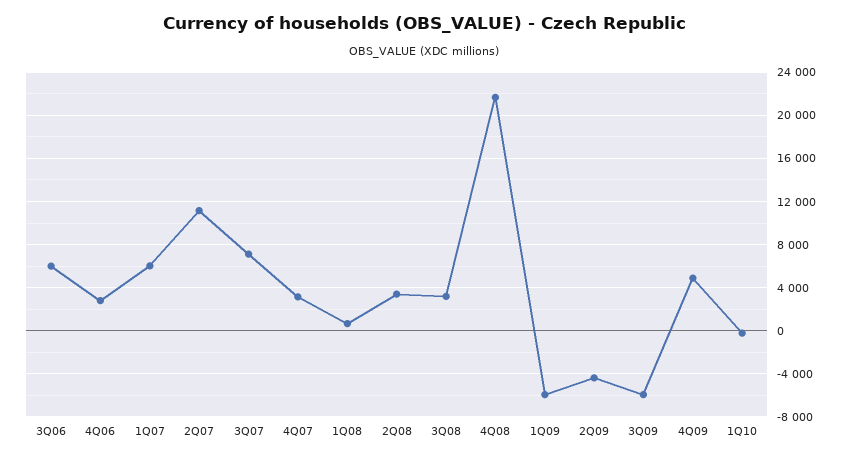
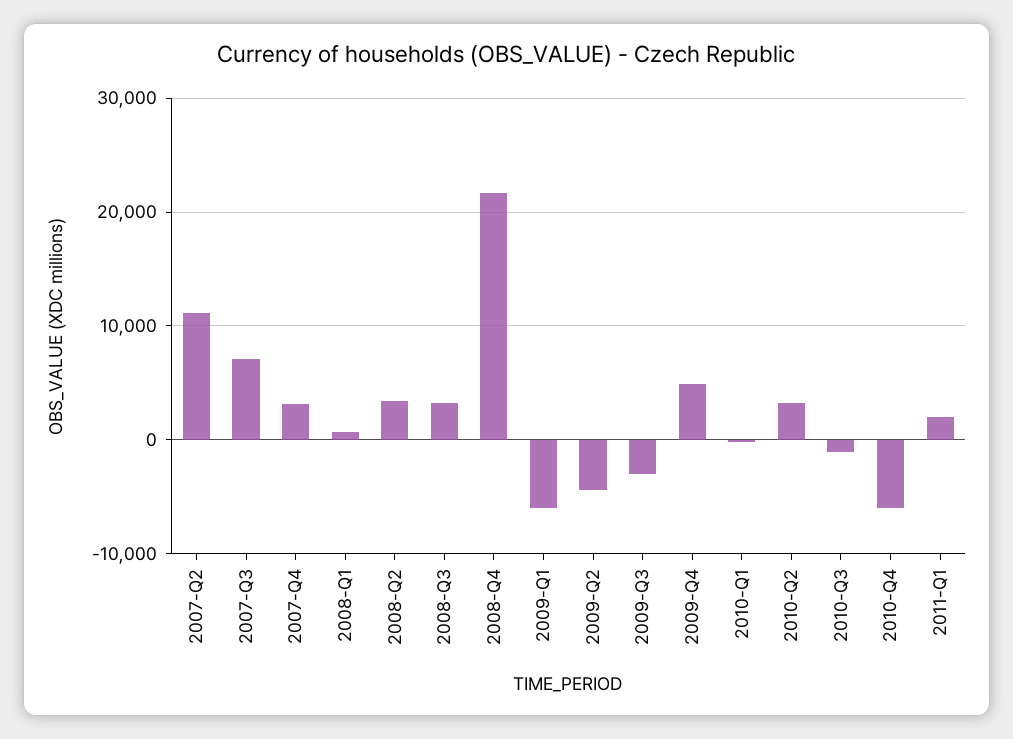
3Q06: 6000 -> none
4Q06: 3000 -> none
1Q07: 6000 -> none
3Q09: -6000 -> -3000
2010-Q2: none -> 3000
2010-Q3: none -> -1000
2010-Q4: none -> -6000
2011-Q1: none -> 2000

